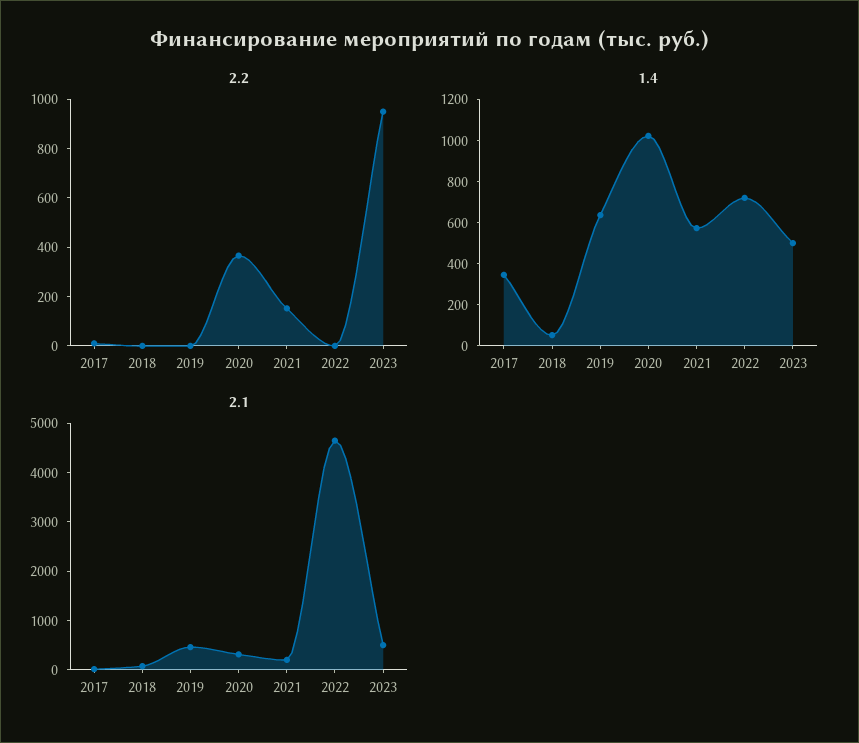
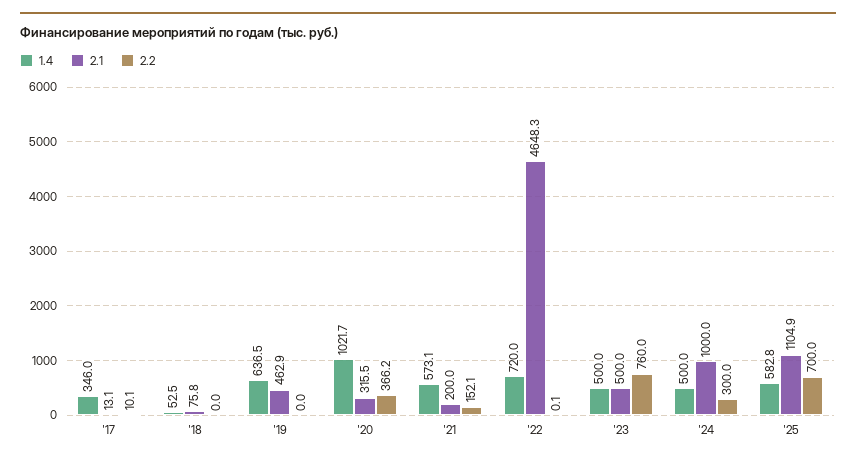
2.2, 2023: 950 -> 760
1.4, '24: none -> 500
2.1, '24: none -> 1000
2.2, '24: none -> 300
1.4, '25: none -> 582.8
2.1, '25: none -> 1104.9
2.2, '25: none -> 700

